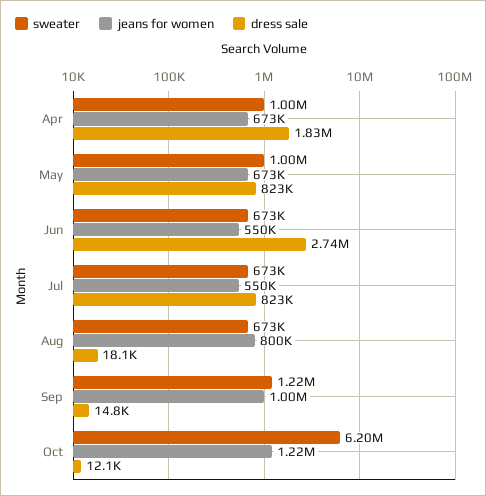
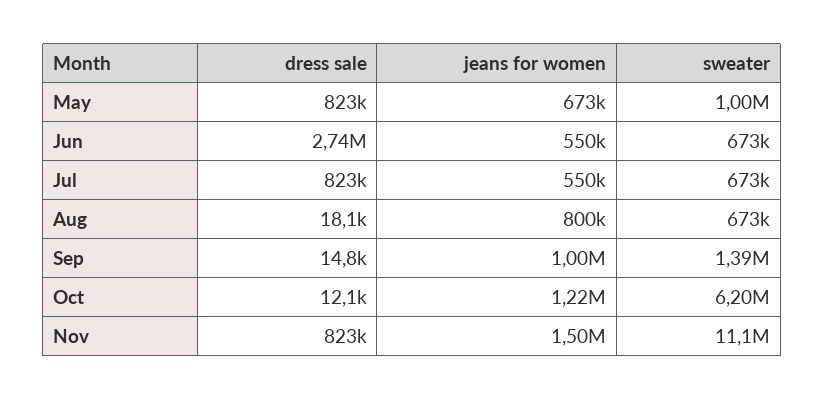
sweater, Apr: 1000000 -> none
jeans for women, Apr: 673000 -> none
dress sale, Apr: 1830000 -> none
sweater, Sep: 1220000 -> 1390000
dress sale, Nov: none -> 823000
jeans for women, Nov: none -> 1500000
sweater, Nov: none -> 11100000

